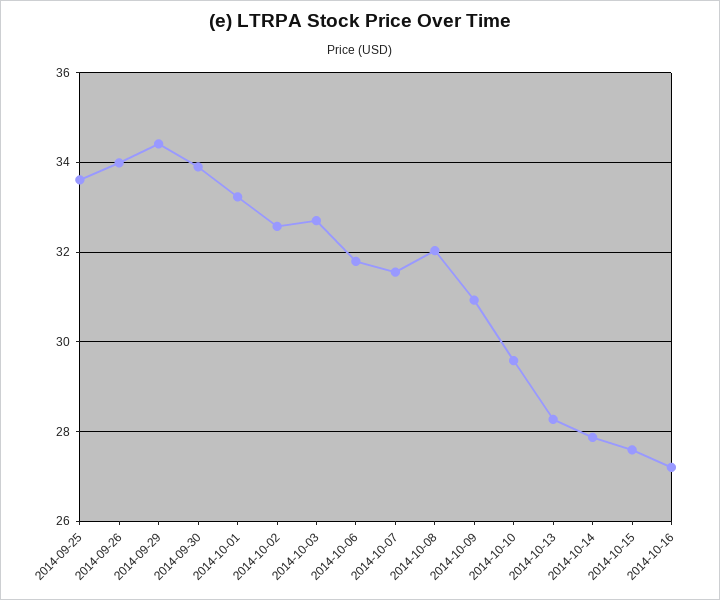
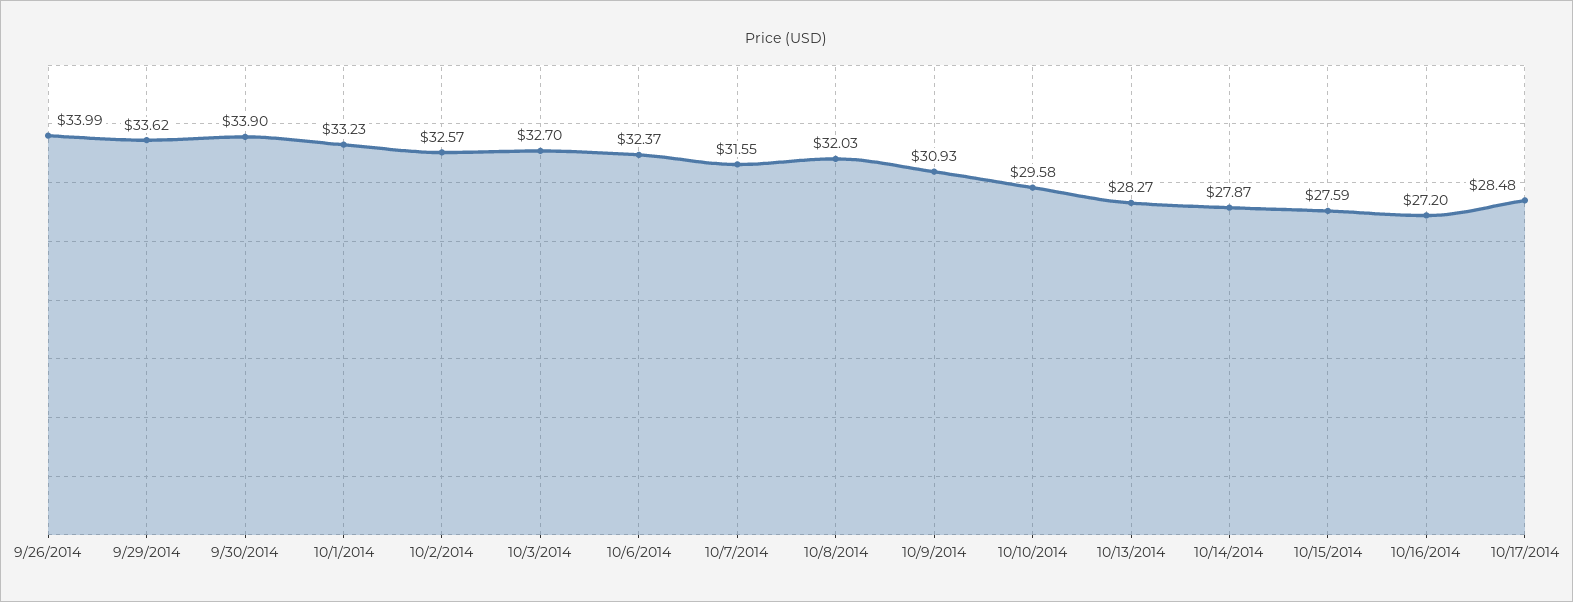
2014-09-25: 33.6 -> none
2014-09-29: 34.4 -> 33.62
2014-10-06: 31.8 -> 32.37
10/17/2014: none -> 28.48

